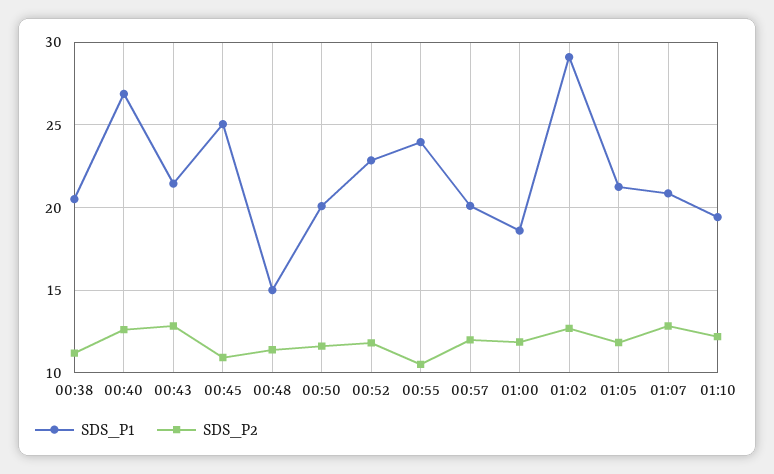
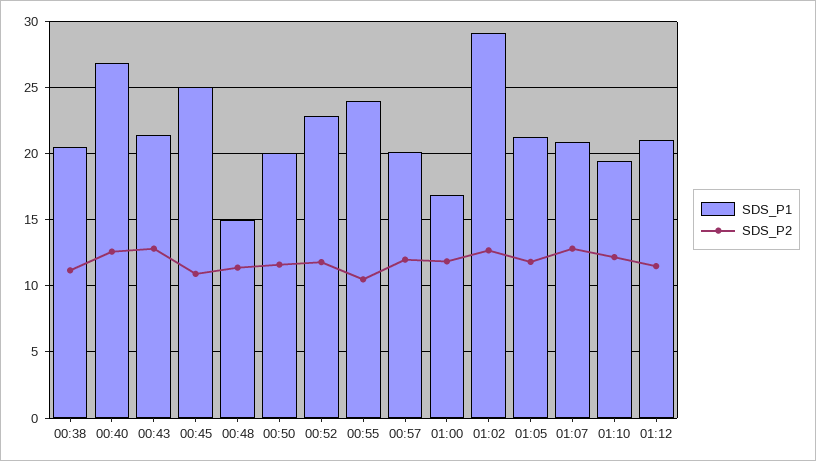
SDS_P1, 01:00: 18.5 -> 17
SDS_P1, 01:12: none -> 21
SDS_P2, 01:12: none -> 11.5

